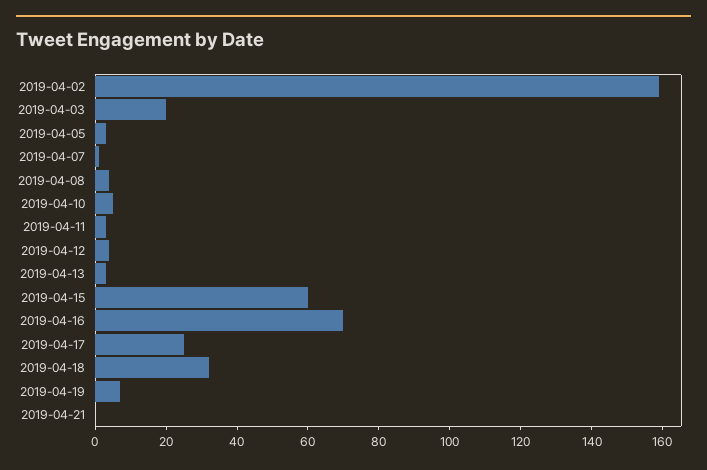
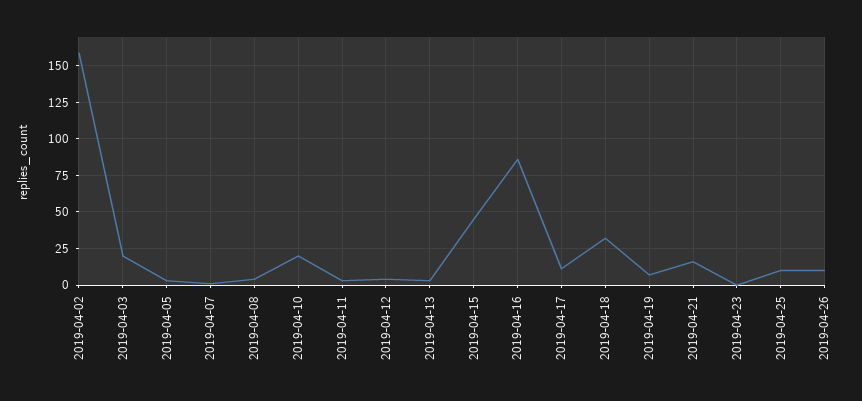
2019-04-10: 5 -> 20
2019-04-15: 60 -> 45
2019-04-16: 70 -> 85
2019-04-17: 25 -> 10
2019-04-21: 0 -> 15
2019-04-23: none -> 0
2019-04-25: none -> 10
2019-04-26: none -> 10

